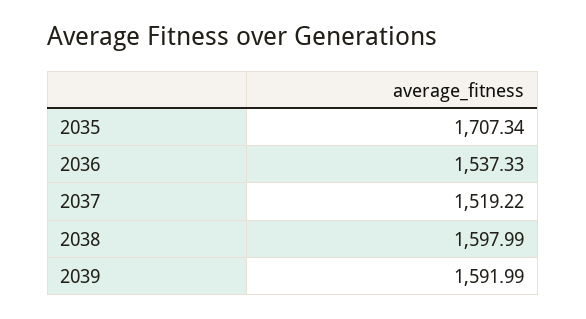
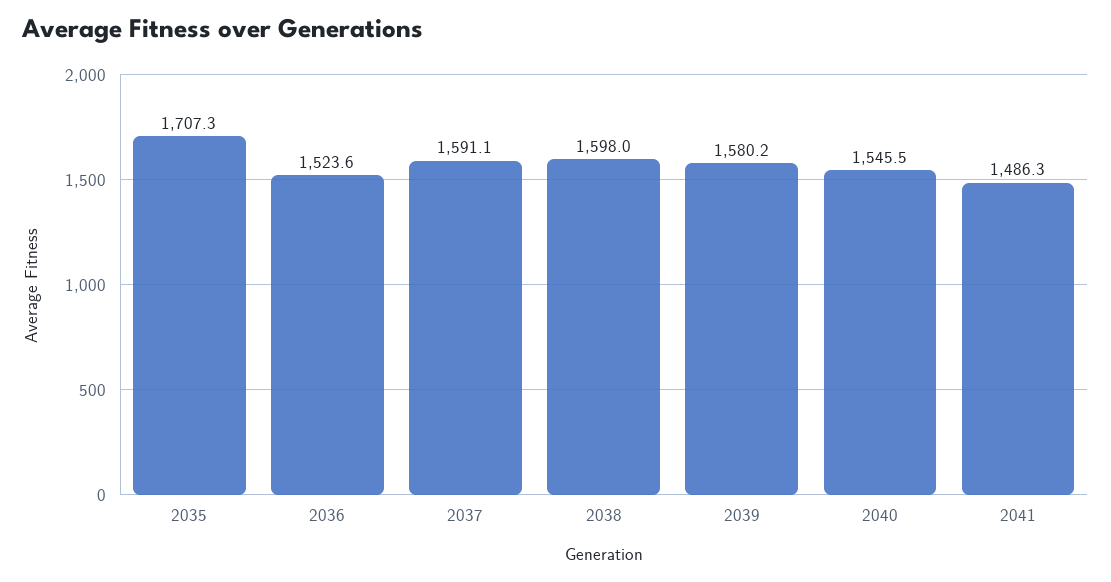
2036: 1537.33 -> 1523.6
2037: 1519.22 -> 1591.1
2039: 1591.99 -> 1580.2
2040: none -> 1545.5
2041: none -> 1486.3

